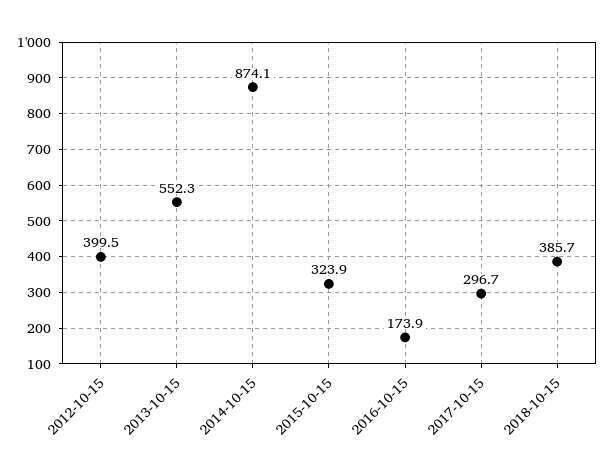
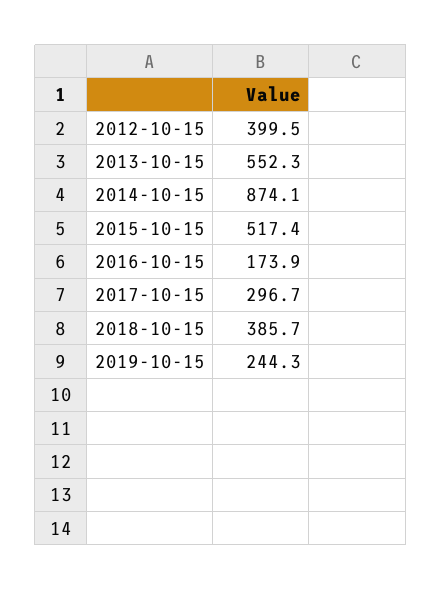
2015-10-15: 323.9 -> 517.4
2019-10-15: none -> 244.3

